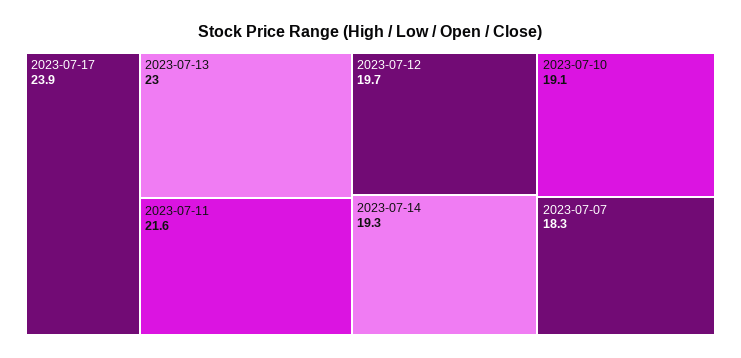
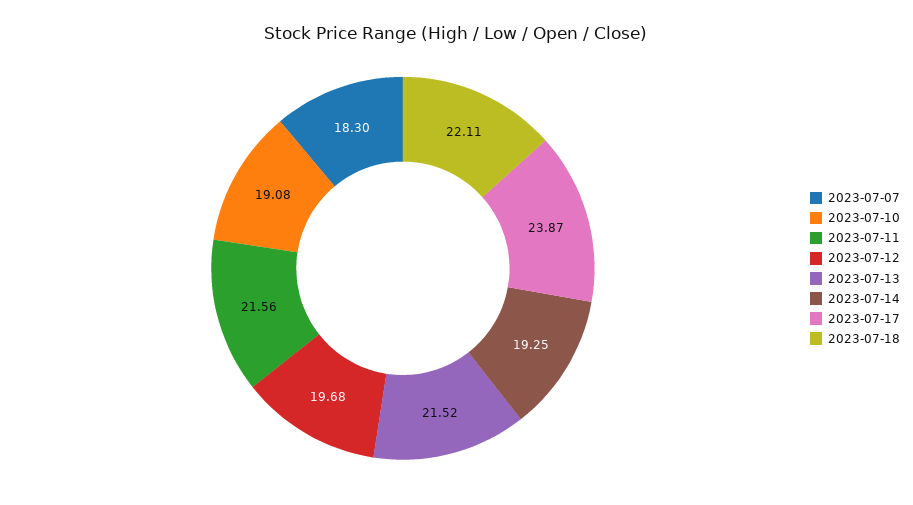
2023-07-13: 23 -> 21.52
2023-07-18: none -> 22.11

